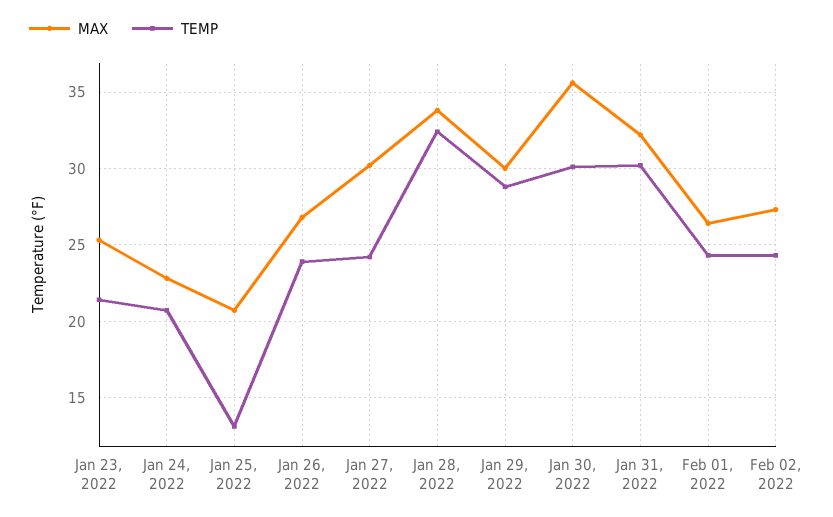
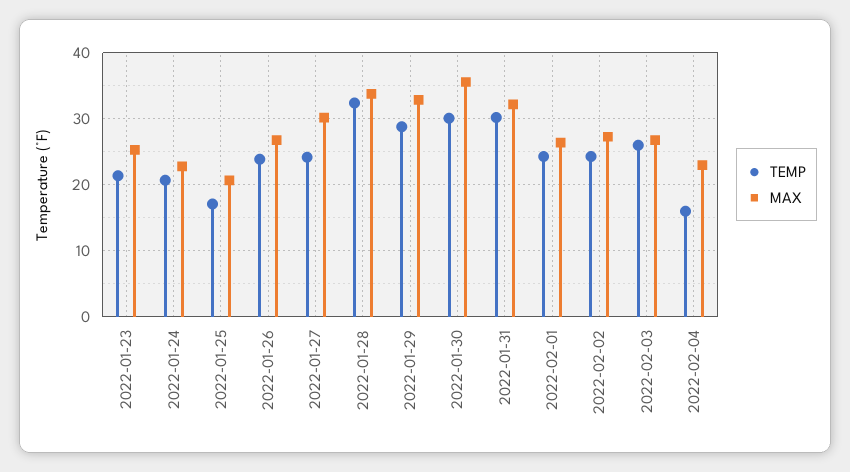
TEMP, Jan 25, 2022: 13 -> 17
MAX, Jan 29, 2022: 30 -> 33
TEMP, 2022-02-03: none -> 26
MAX, 2022-02-03: none -> 27
TEMP, 2022-02-04: none -> 16
MAX, 2022-02-04: none -> 23

